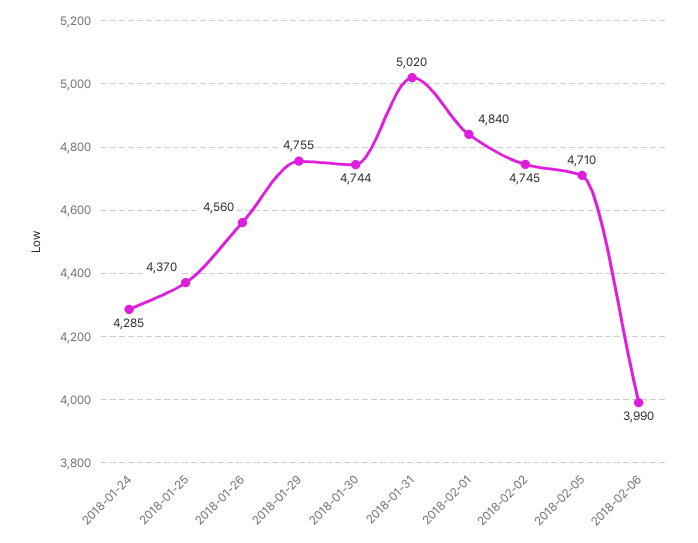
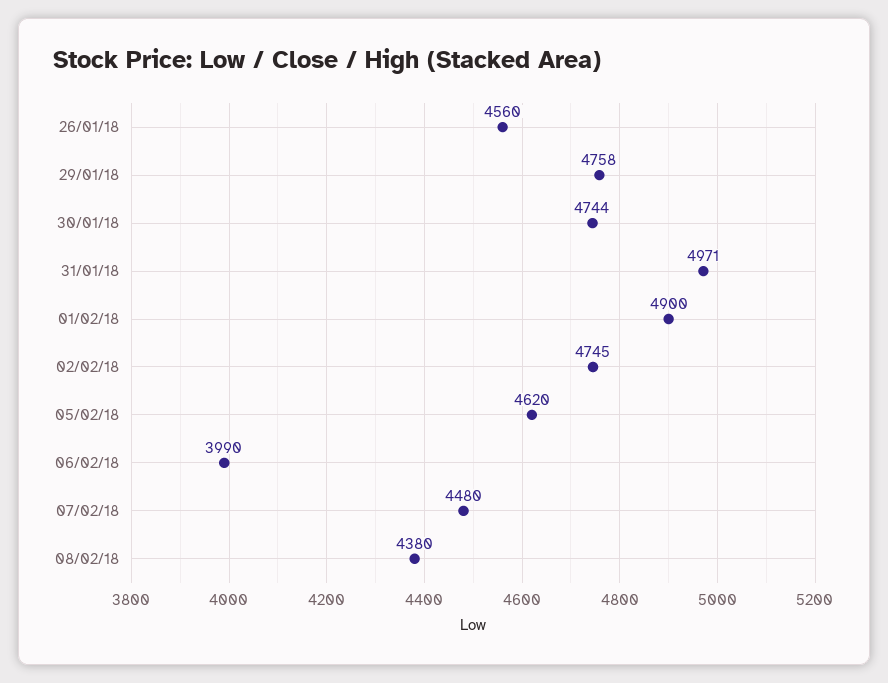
2018-01-24: 4285 -> none
2018-01-25: 4370 -> none
2018-01-29: 4755 -> 4758
2018-01-31: 5020 -> 4971
2018-02-01: 4840 -> 4900
2018-02-05: 4710 -> 4620
07/02/18: none -> 4480
08/02/18: none -> 4380

